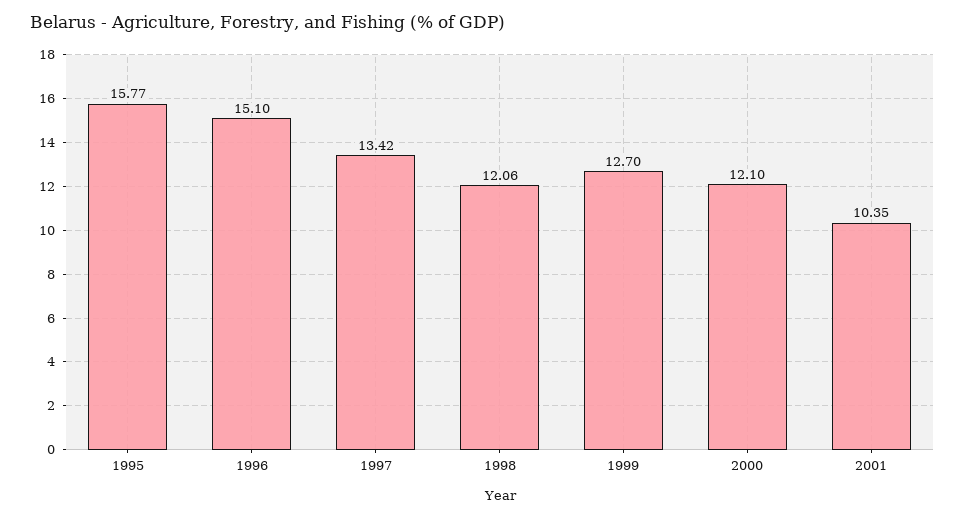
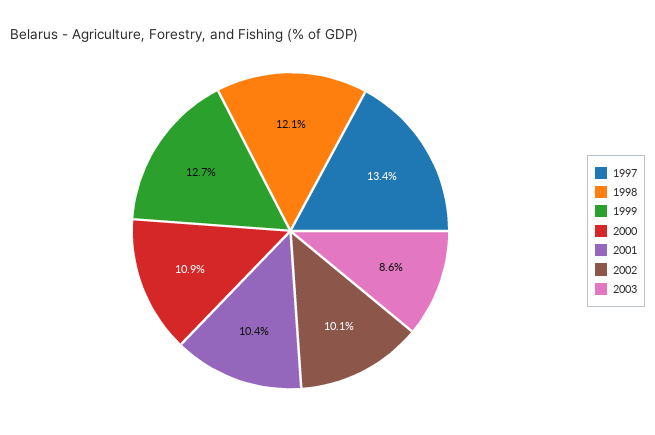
1995: 15.77 -> none
1996: 15.1 -> none
2000: 12.1 -> 10.9
2002: none -> 10.1
2003: none -> 8.6

